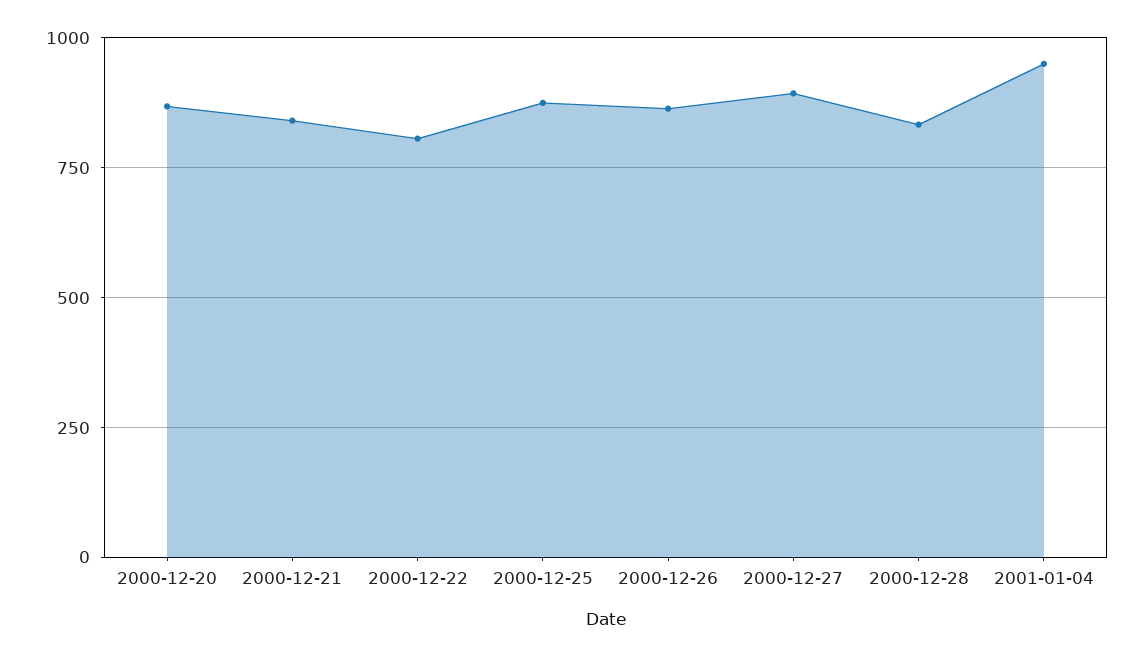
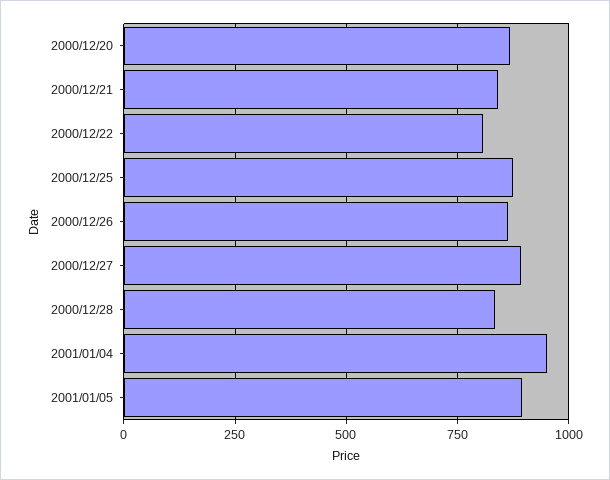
2001/01/05: none -> 900

